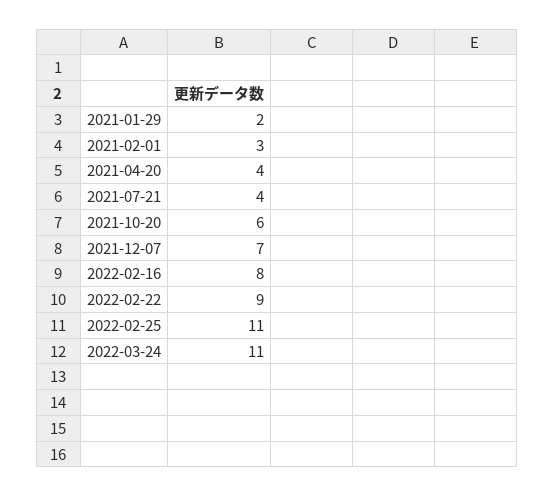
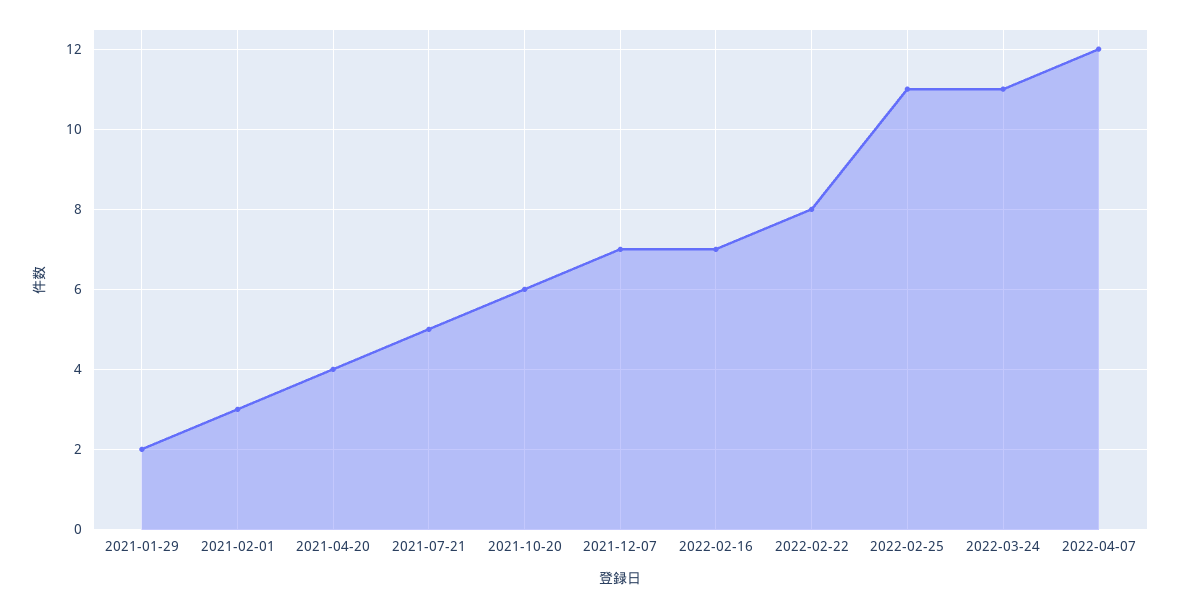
2021-07-21: 4 -> 5
2022-02-16: 8 -> 7
2022-02-22: 9 -> 8
2022-04-07: none -> 12

